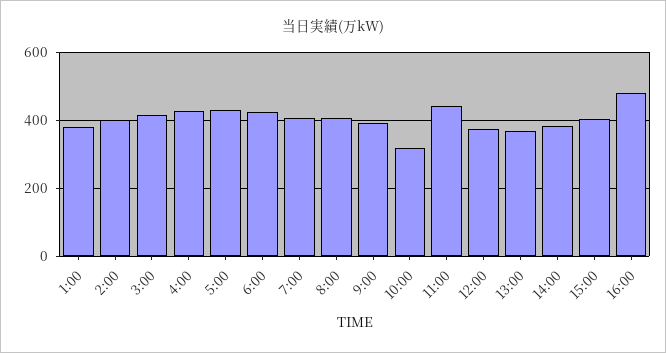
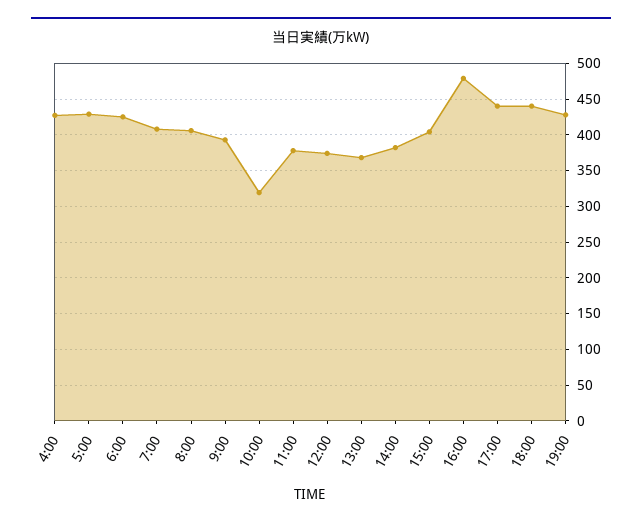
1:00: 380 -> none
2:00: 400 -> none
3:00: 420 -> none
11:00: 440 -> 380
17:00: none -> 440
18:00: none -> 440
19:00: none -> 430

